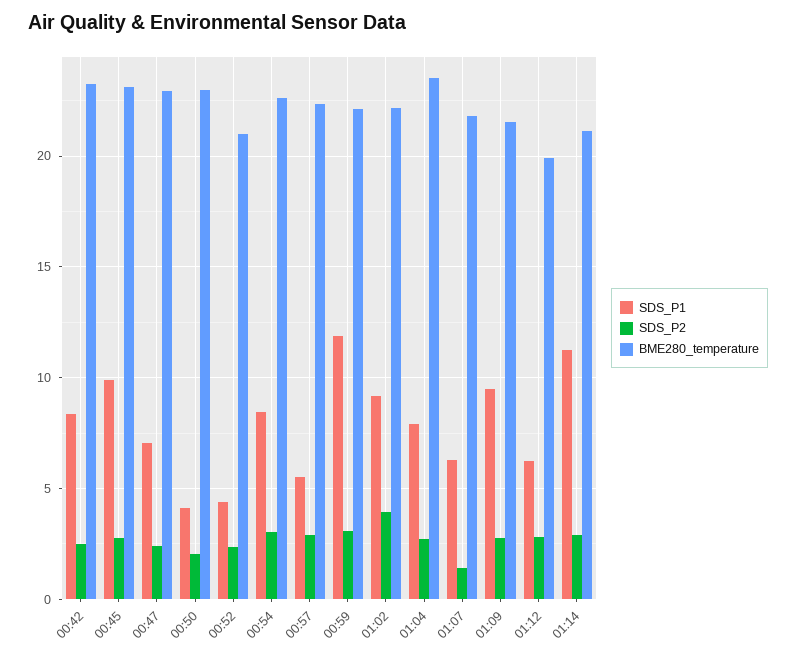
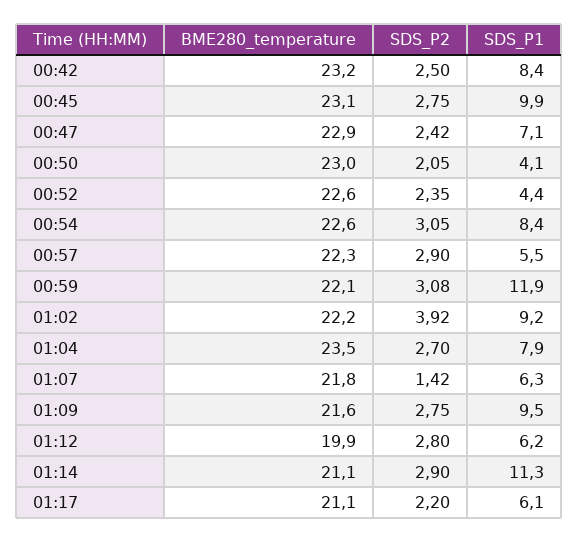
BME280_temperature, 00:52: 21 -> 22.6
BME280_temperature, 01:17: none -> 21.1
SDS_P2, 01:17: none -> 2.2
SDS_P1, 01:17: none -> 6.1

